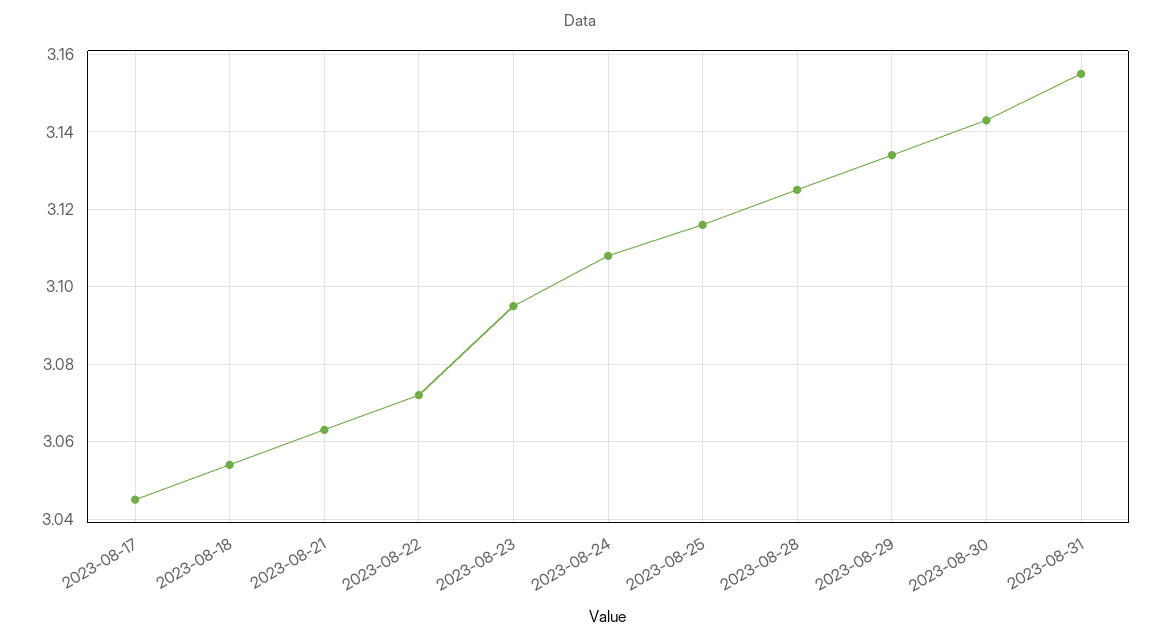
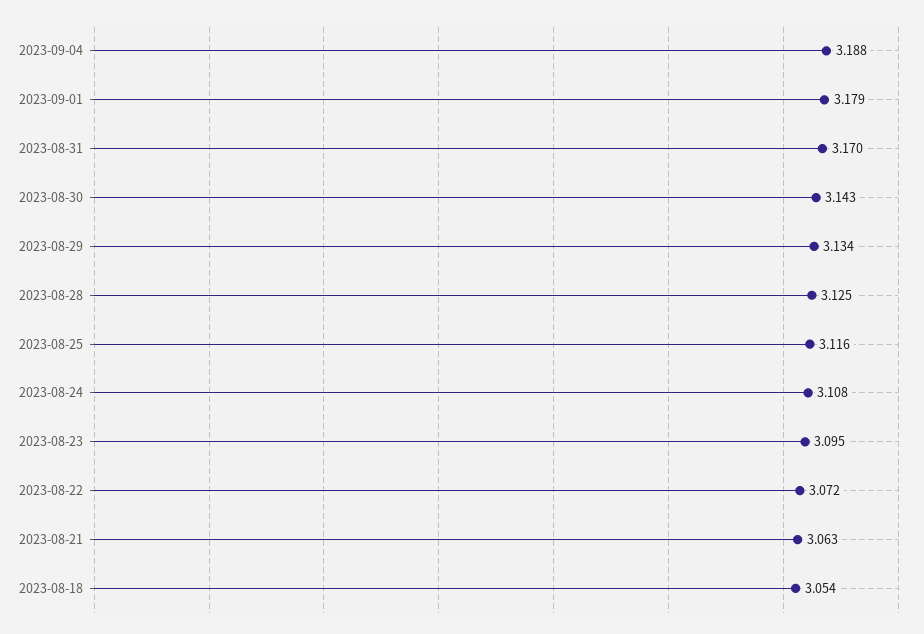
2023-08-17: 3.045 -> none
2023-08-31: 3.155 -> 3.17
2023-09-04: none -> 3.188
2023-09-01: none -> 3.179

